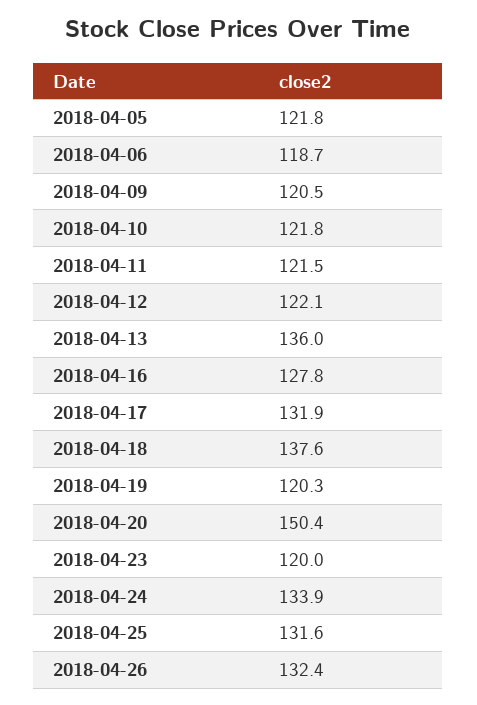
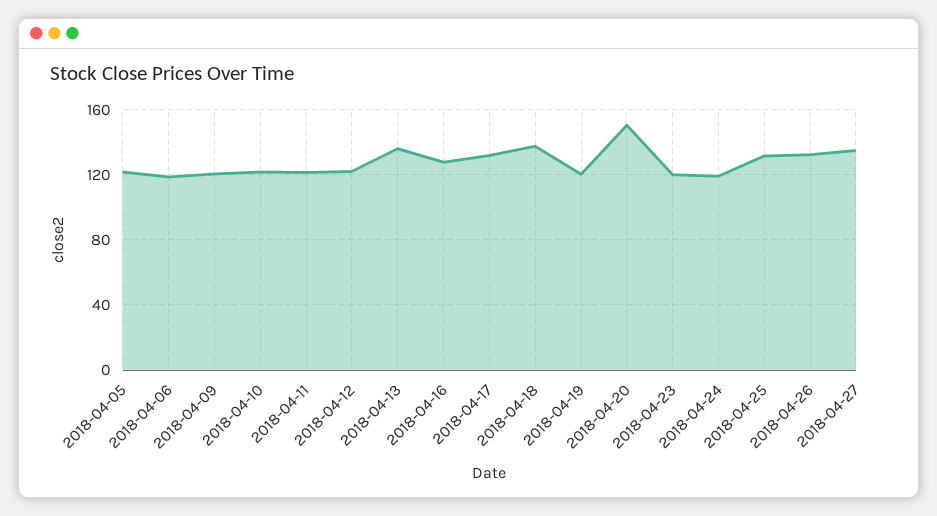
2018-04-24: 133.9 -> 120
2018-04-27: none -> 135

